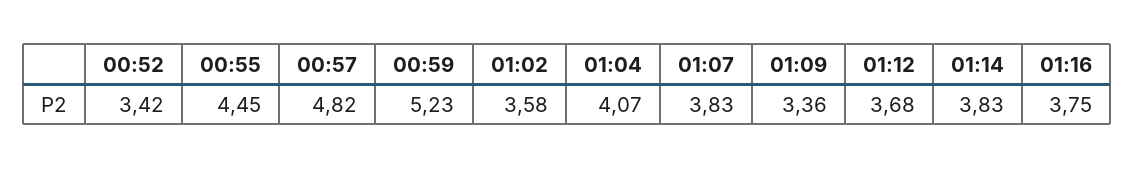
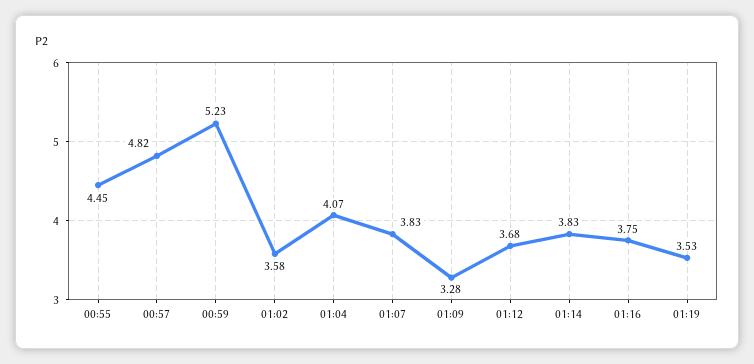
00:52: 3.42 -> none
01:09: 3.36 -> 3.28
01:19: none -> 3.53

